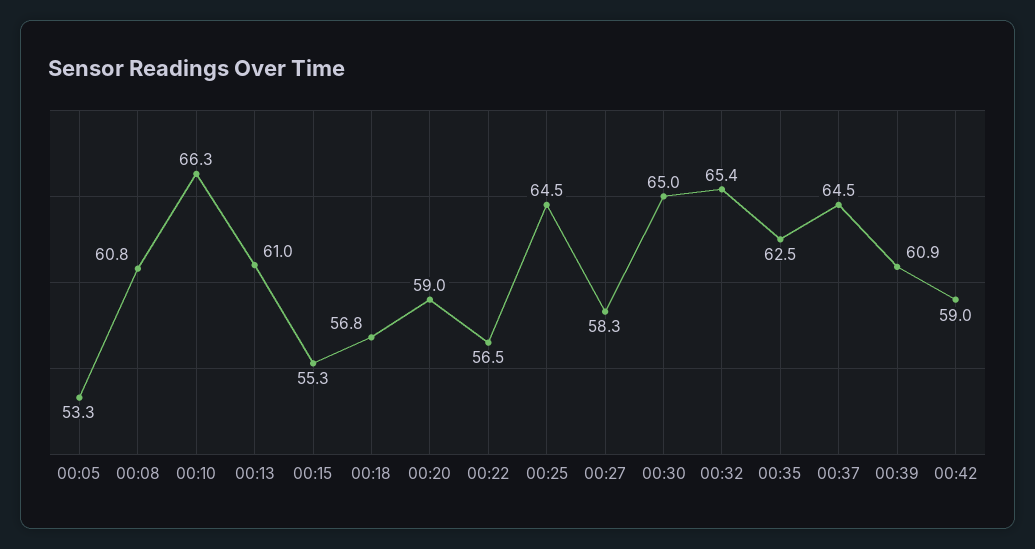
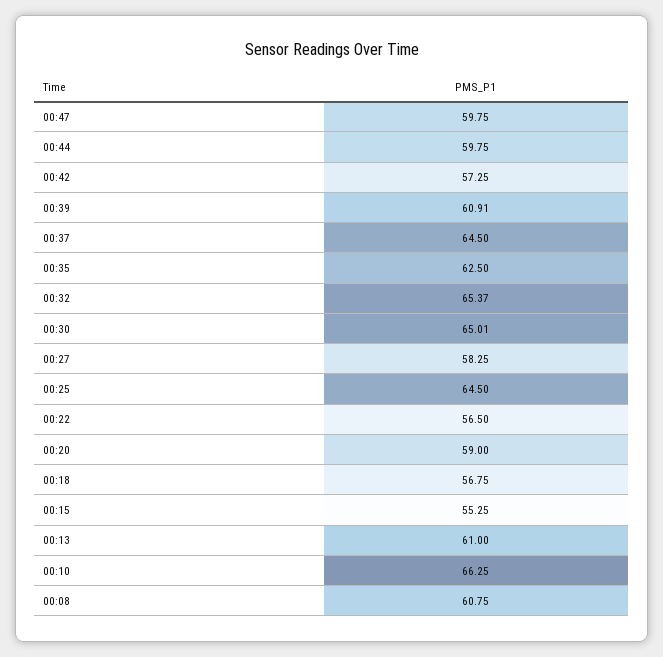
00:05: 53.3 -> none
00:42: 59 -> 57.25
00:47: none -> 59.75
00:44: none -> 59.75

